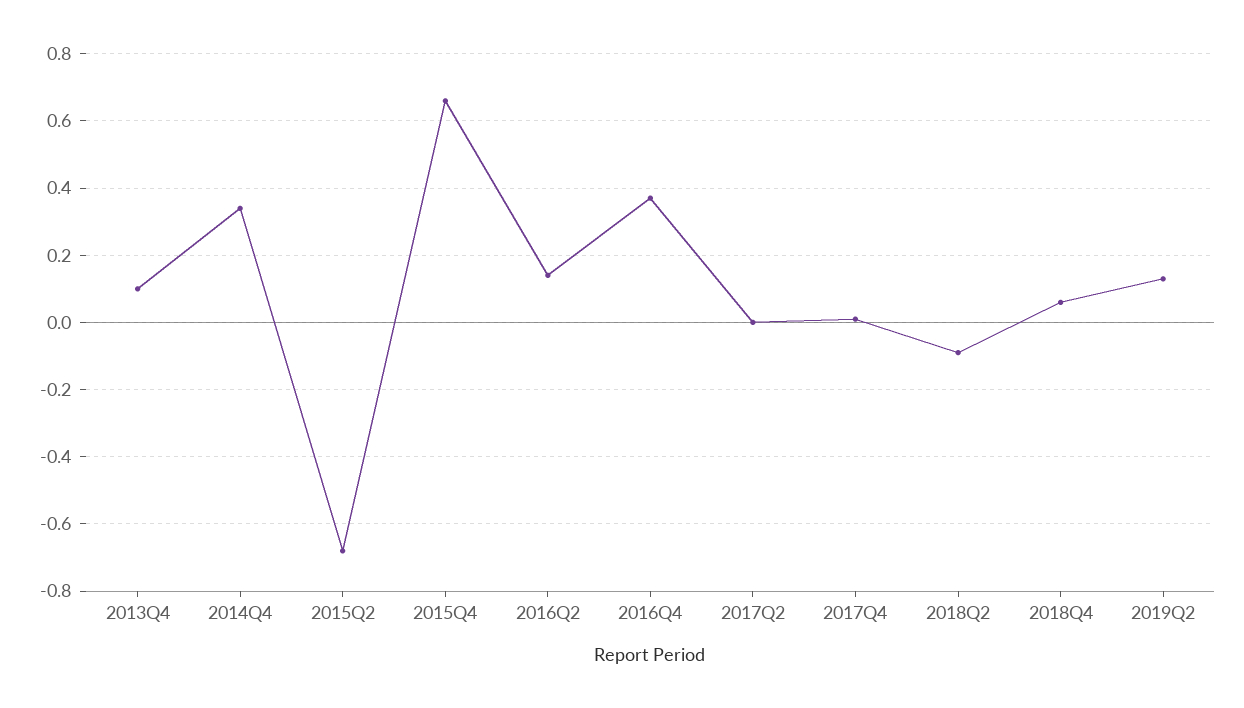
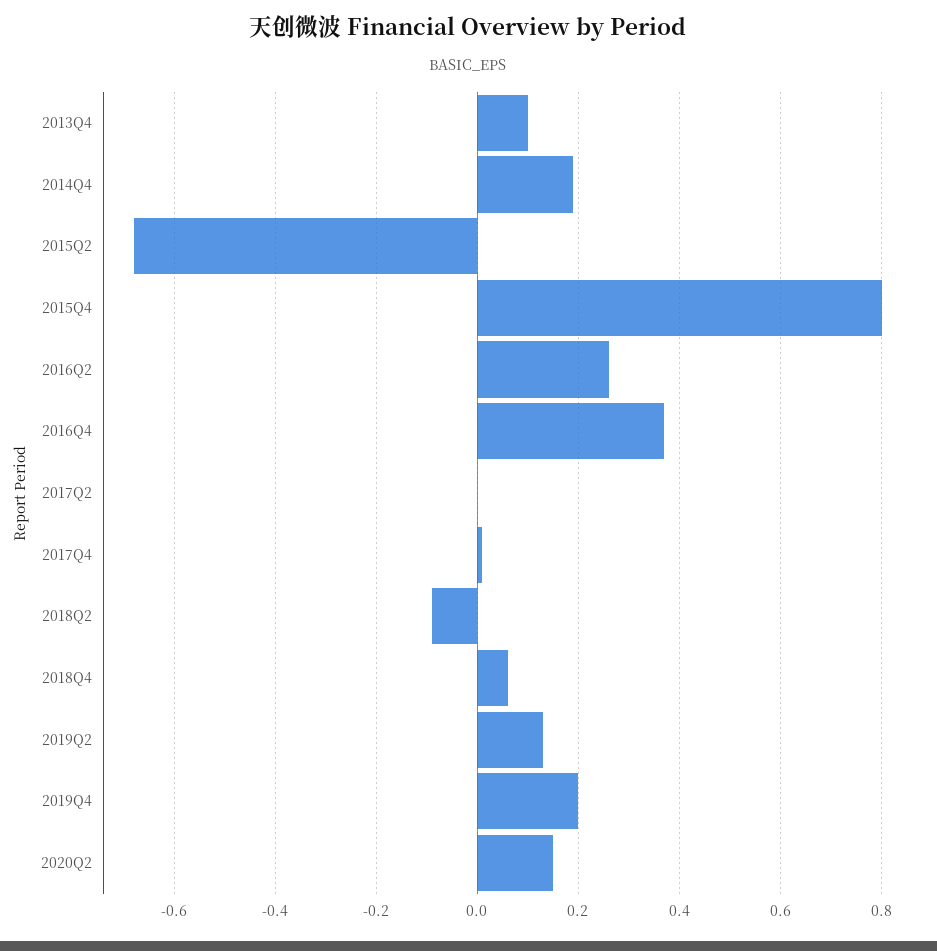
2014Q4: 0.35 -> 0.2
2015Q4: 0.65 -> 0.8
2016Q2: 0.15 -> 0.25
2019Q4: none -> 0.2
2020Q2: none -> 0.15

